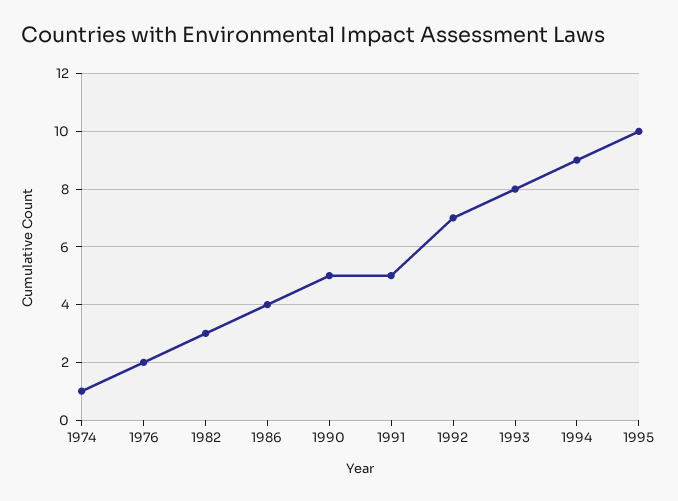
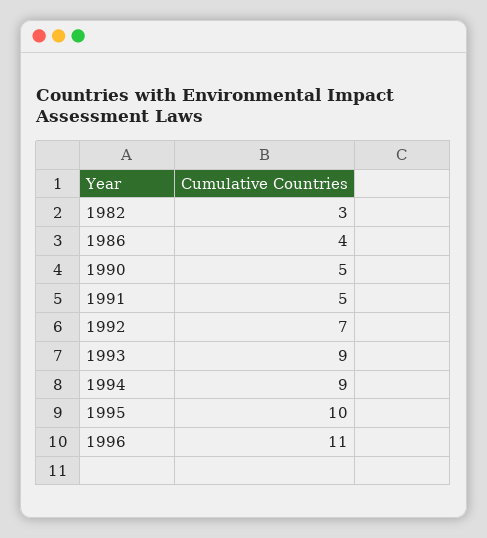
1974: 1 -> none
1976: 2 -> none
1993: 8 -> 9
1996: none -> 11

